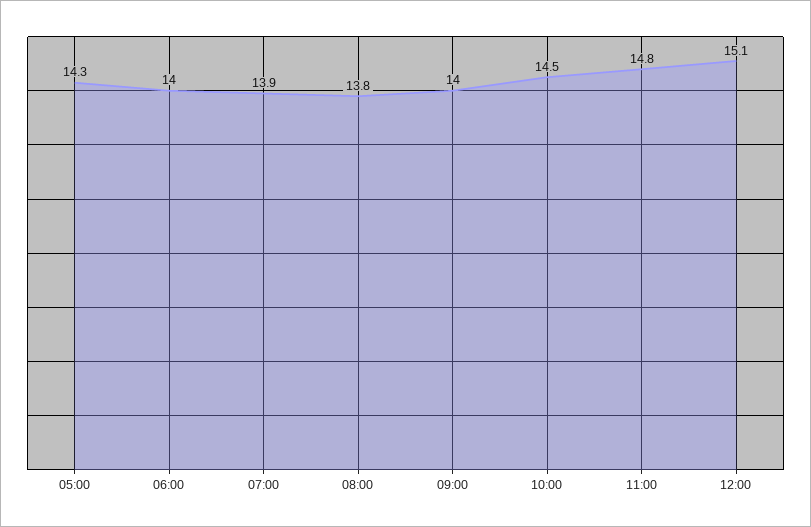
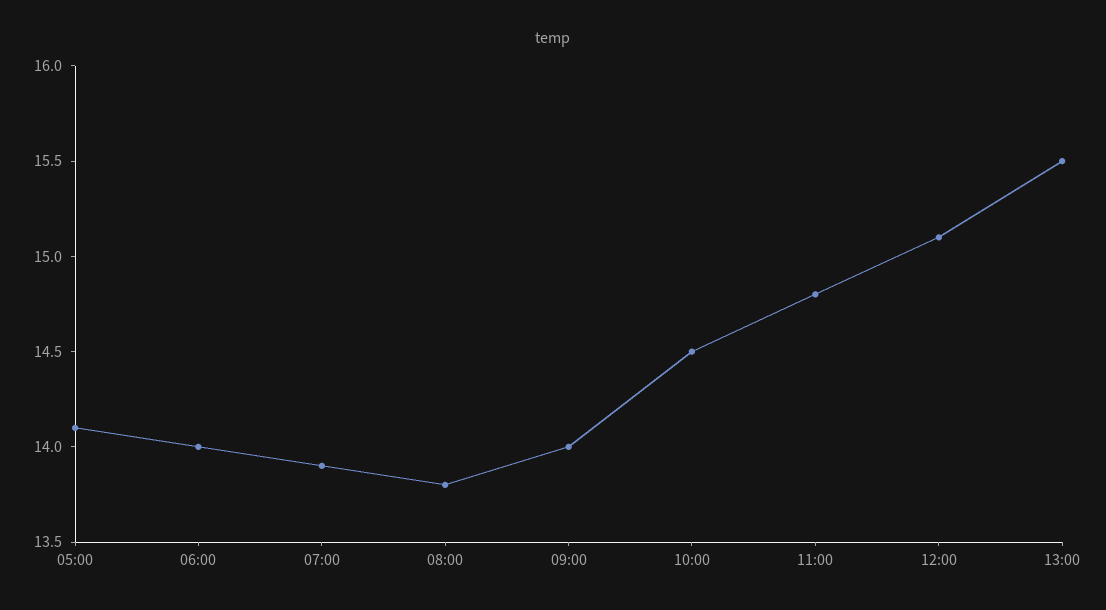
05:00: 14.3 -> 14.1
13:00: none -> 15.5

